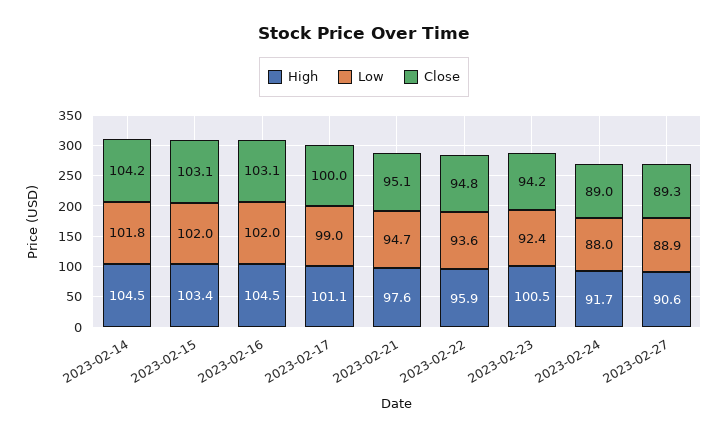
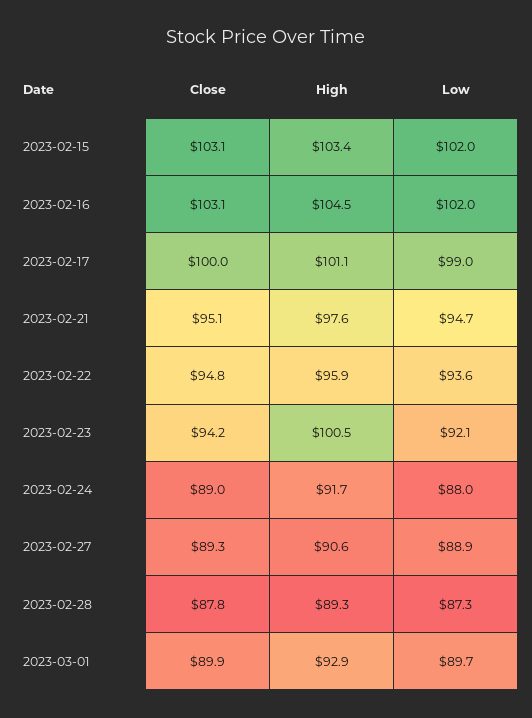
High, 2023-02-14: 104.5 -> none
Low, 2023-02-14: 101.8 -> none
Close, 2023-02-14: 104.2 -> none
Low, 2023-02-23: 92.4 -> 92.1
Close, 2023-02-28: none -> 87.8
High, 2023-02-28: none -> 89.3
Low, 2023-02-28: none -> 87.3
Close, 2023-03-01: none -> 89.9
High, 2023-03-01: none -> 92.9
Low, 2023-03-01: none -> 89.7

